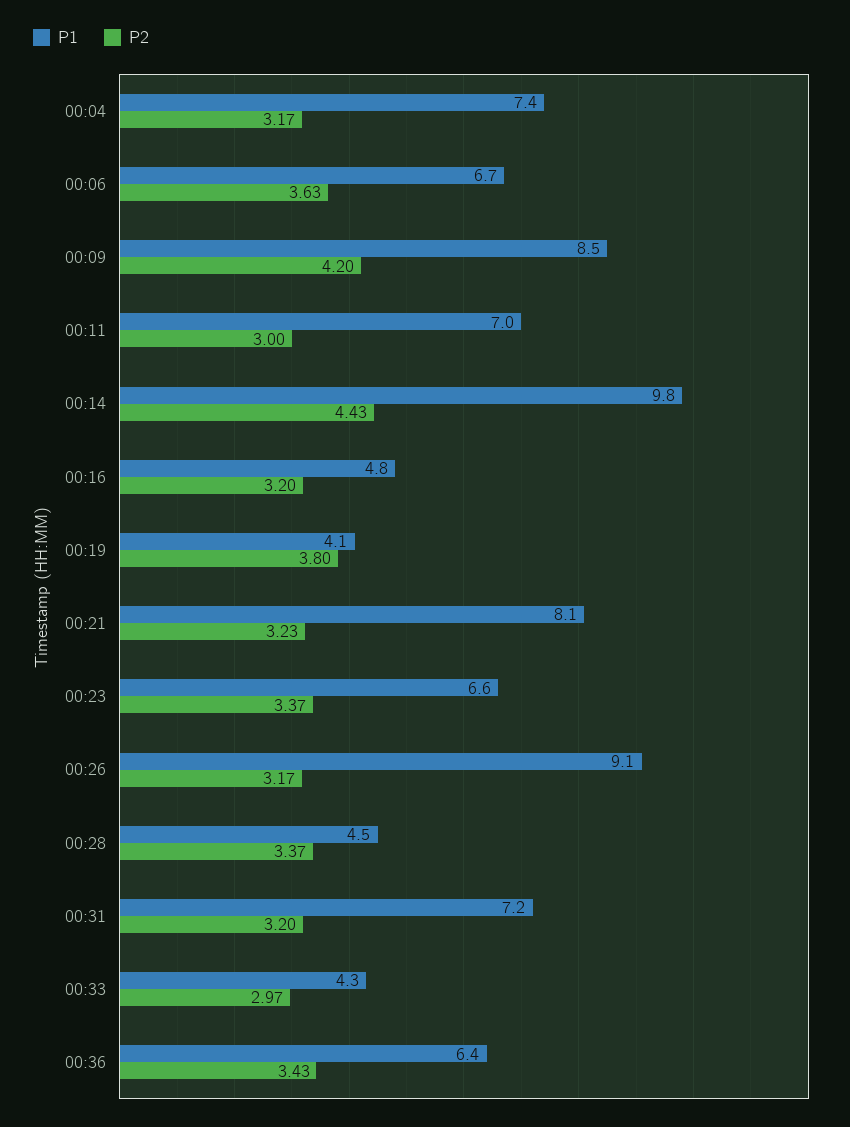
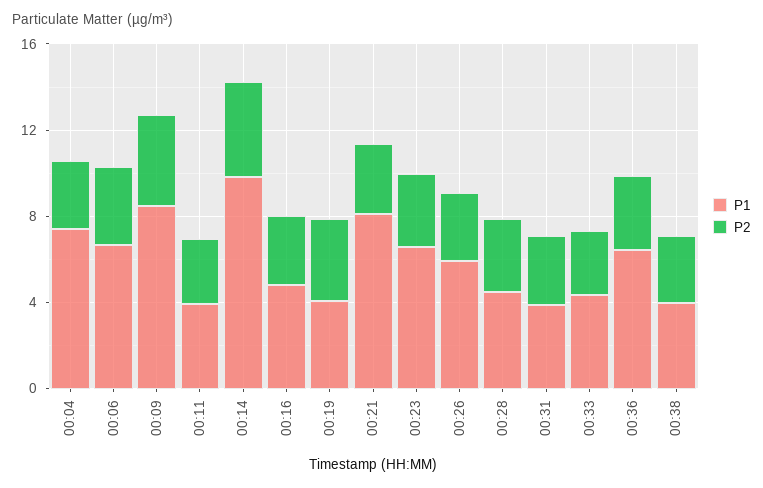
P1, 00:11: 7 -> 4
P1, 00:26: 9.1 -> 6
P1, 00:31: 7.2 -> 4
P1, 00:38: none -> 4
P2, 00:38: none -> 3

